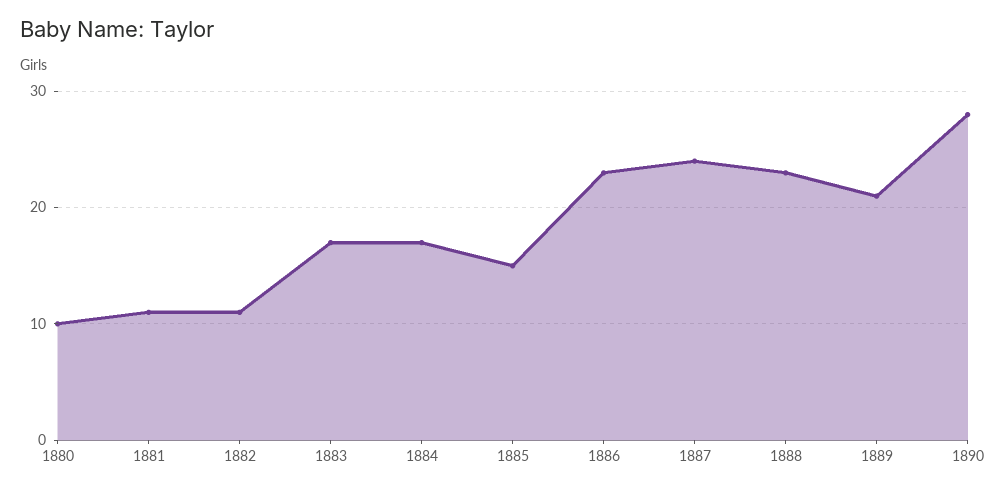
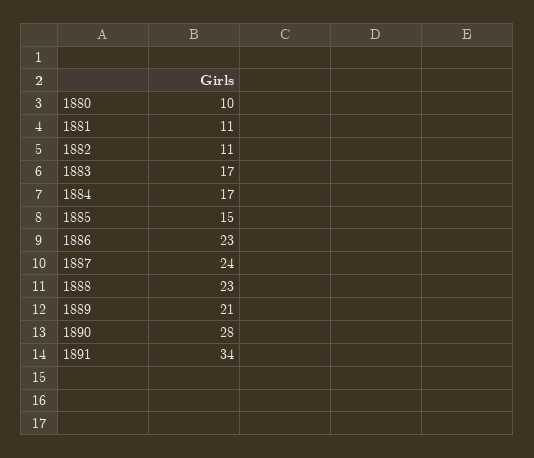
1891: none -> 34

